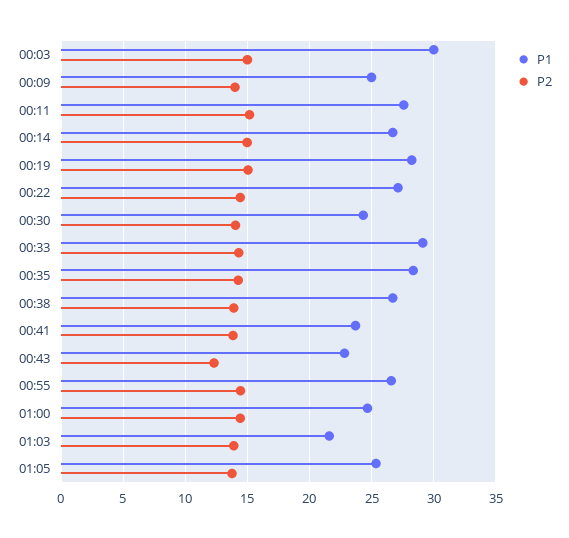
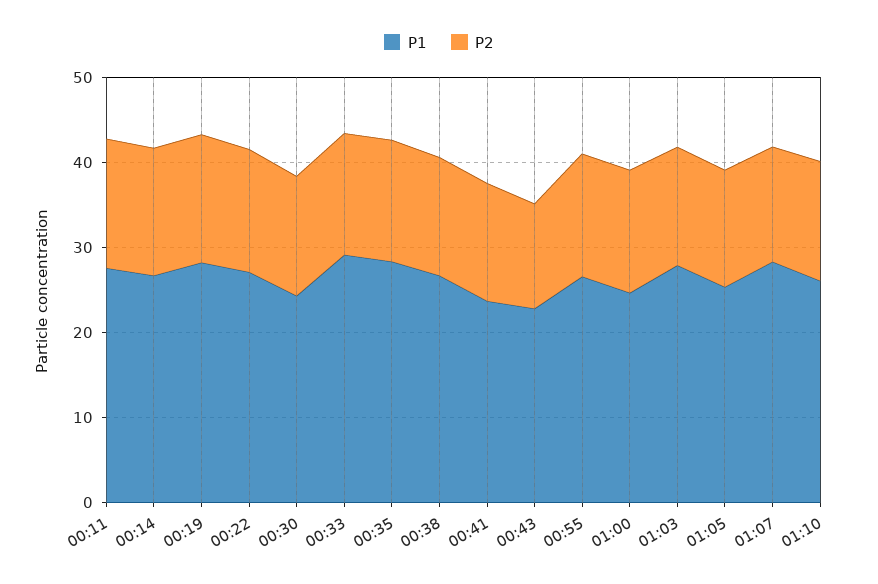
P1, 00:03: 30 -> none
P2, 00:03: 15 -> none
P1, 00:09: 25 -> none
P2, 00:09: 14 -> none
P1, 01:03: 21.5 -> 28
P1, 01:07: none -> 28
P2, 01:07: none -> 14
P1, 01:10: none -> 26
P2, 01:10: none -> 14

